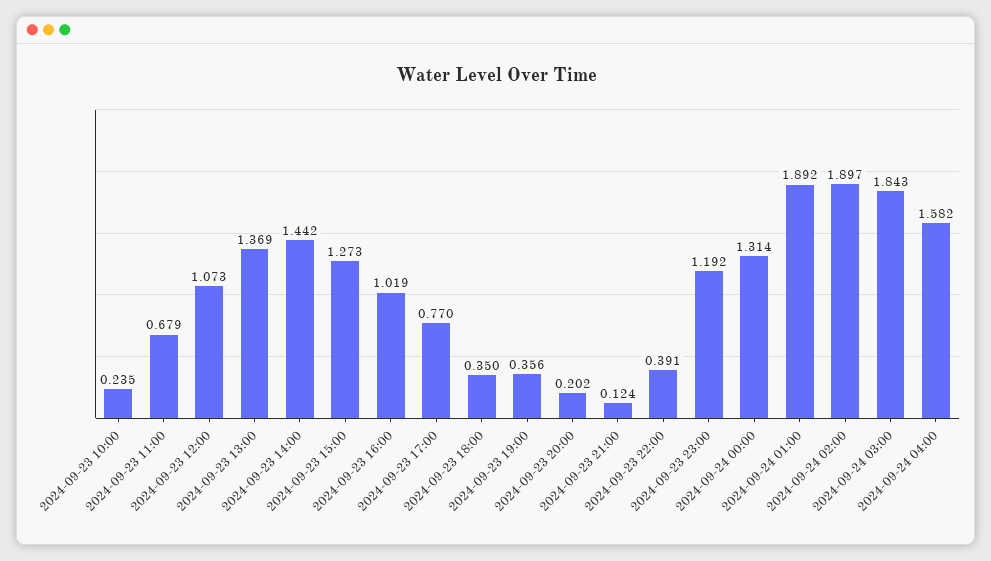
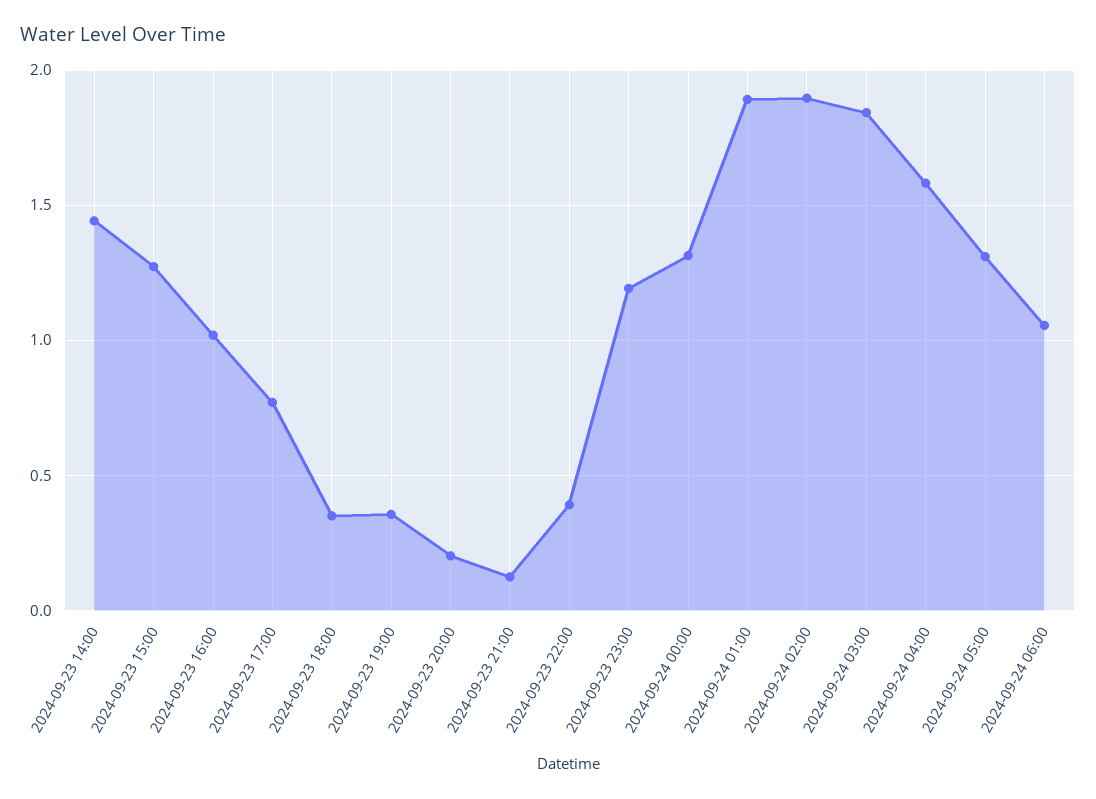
2024-09-23 10:00: 0.235 -> none
2024-09-23 11:00: 0.679 -> none
2024-09-23 12:00: 1.073 -> none
2024-09-23 13:00: 1.369 -> none
2024-09-24 05:00: none -> 1.3
2024-09-24 06:00: none -> 1.05

